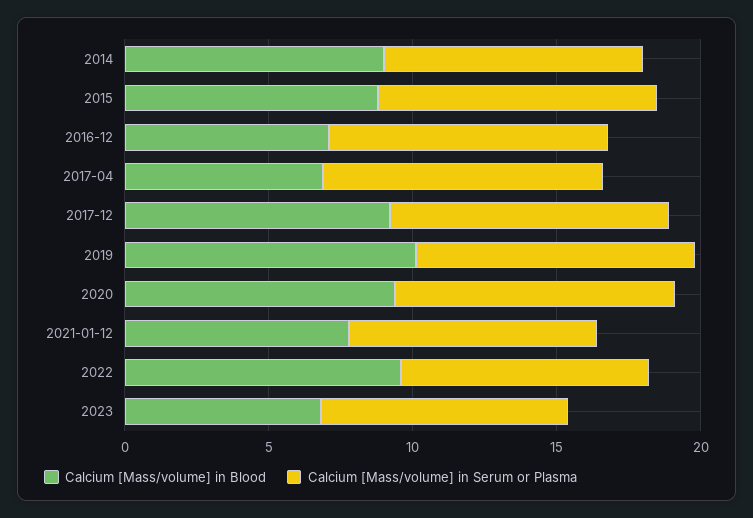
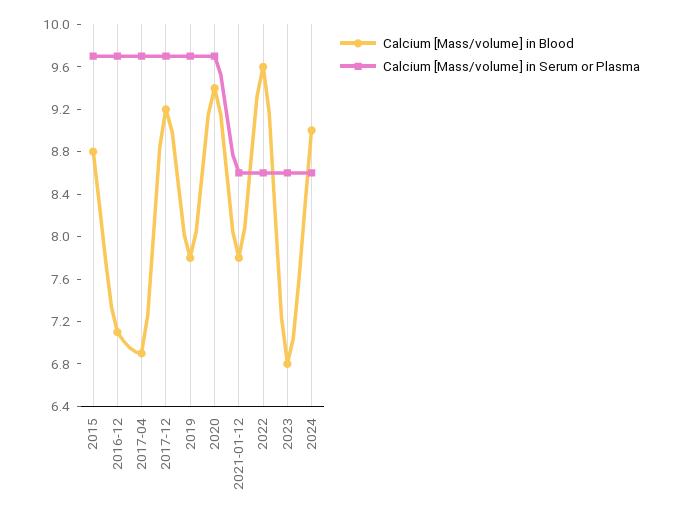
Calcium [Mass/volume] in Blood, 2014: 9 -> none
Calcium [Mass/volume] in Serum or Plasma, 2014: 9 -> none
Calcium [Mass/volume] in Blood, 2019: 10 -> 7.8
Calcium [Mass/volume] in Blood, 2024: none -> 9
Calcium [Mass/volume] in Serum or Plasma, 2024: none -> 8.6

